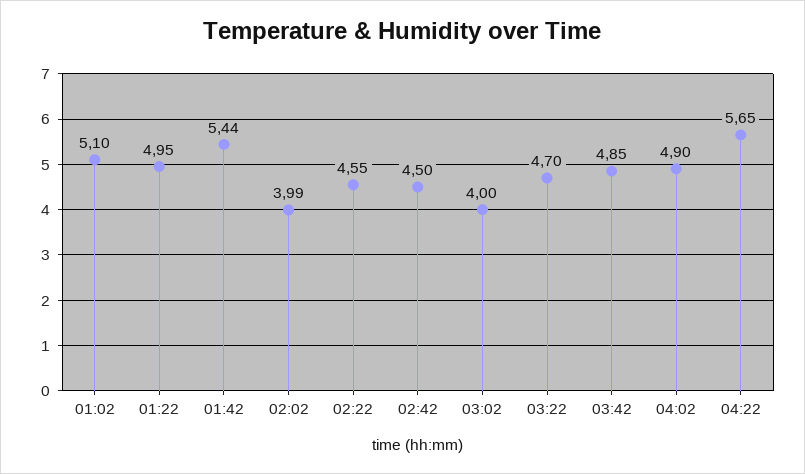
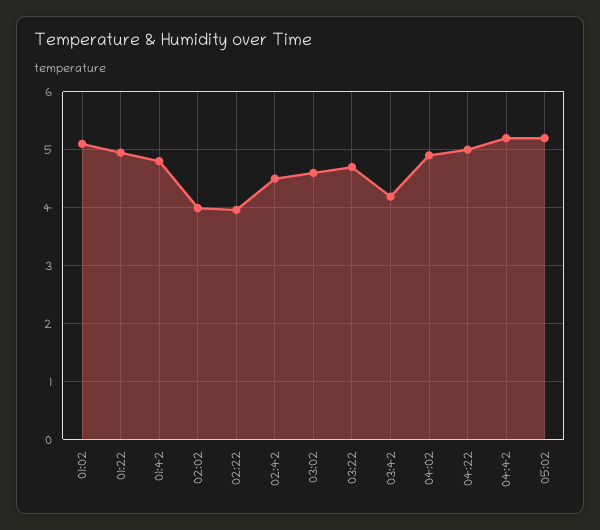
01:42: 5.44 -> 4.8
02:22: 4.55 -> 4
03:02: 4 -> 4.6
03:42: 4.85 -> 4.2
04:22: 5.65 -> 5
04:42: none -> 5.2
05:02: none -> 5.2

